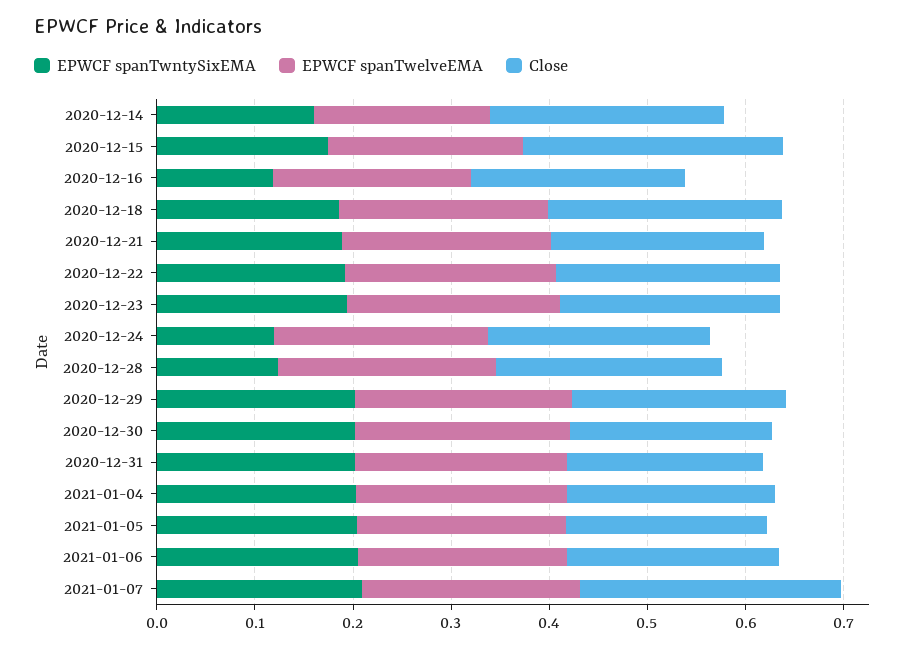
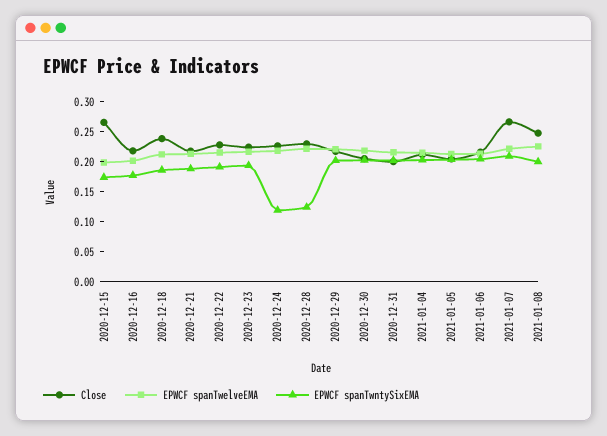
EPWCF spanTwntySixEMA, 2020-12-14: 0.16 -> none
EPWCF spanTwelveEMA, 2020-12-14: 0.18 -> none
Close, 2020-12-14: 0.24 -> none
EPWCF spanTwntySixEMA, 2020-12-16: 0.12 -> 0.175
Close, 2021-01-08: none -> 0.25
EPWCF spanTwelveEMA, 2021-01-08: none -> 0.225
EPWCF spanTwntySixEMA, 2021-01-08: none -> 0.2

